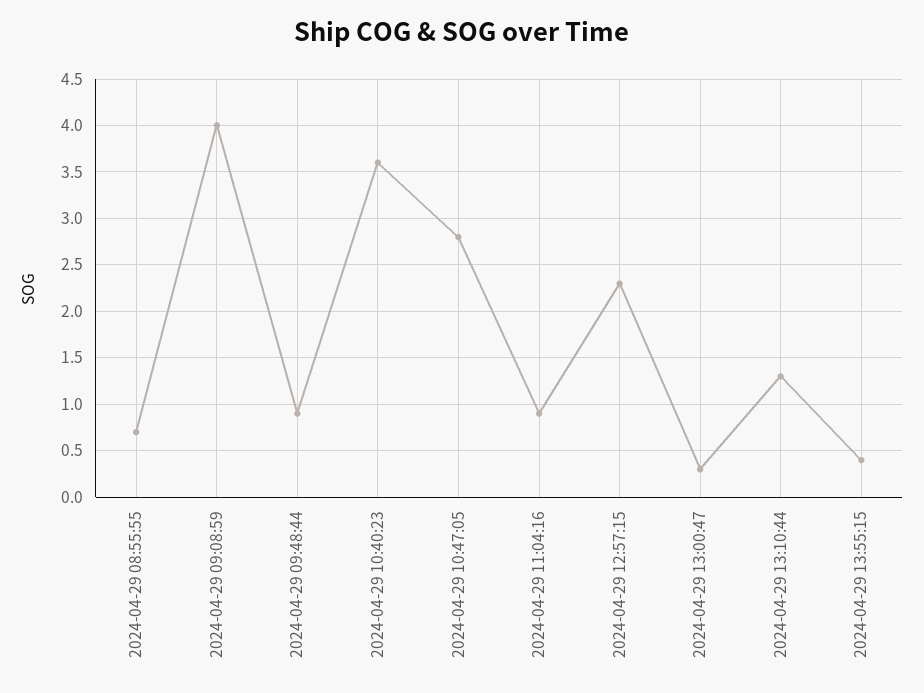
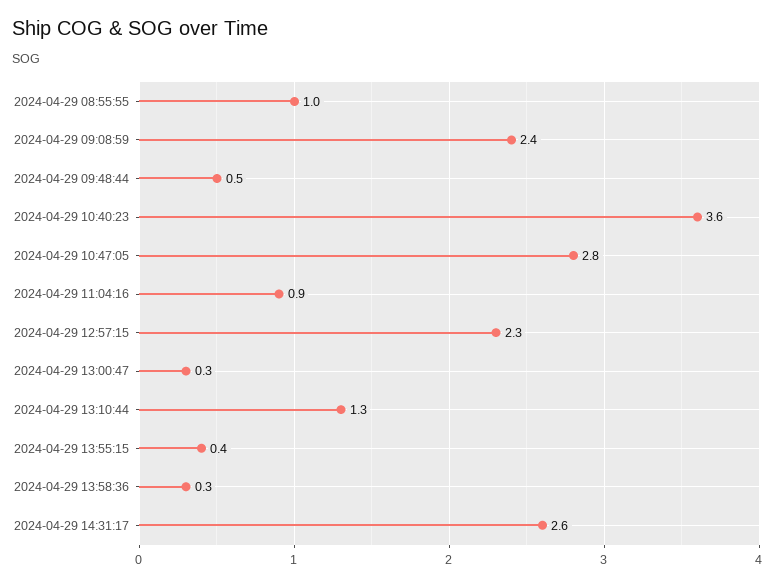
2024-04-29 08:55:55: 0.7 -> 1
2024-04-29 09:08:59: 4 -> 2.4
2024-04-29 09:48:44: 0.9 -> 0.5
2024-04-29 13:58:36: none -> 0.3
2024-04-29 14:31:17: none -> 2.6

